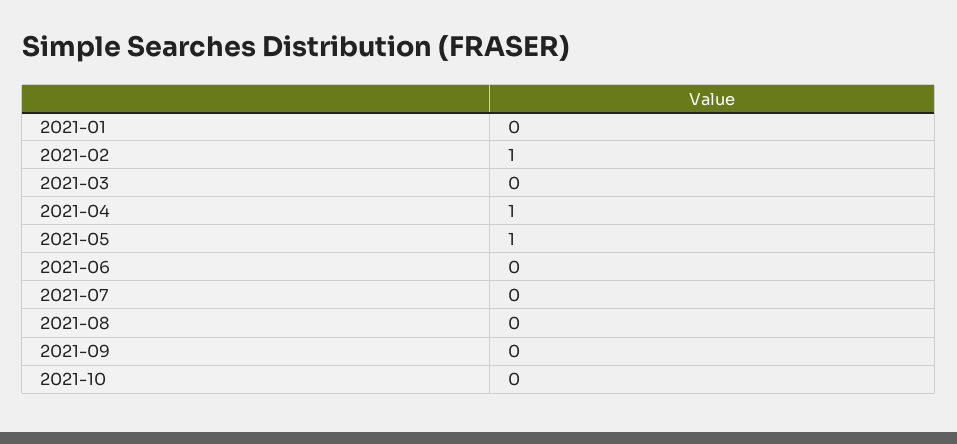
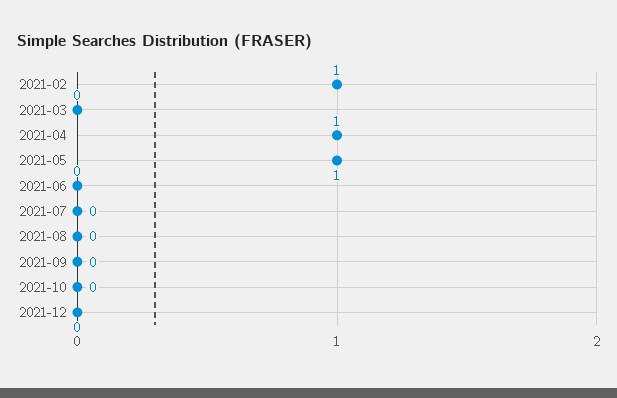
2021-01: 0 -> none
2021-12: none -> 0

